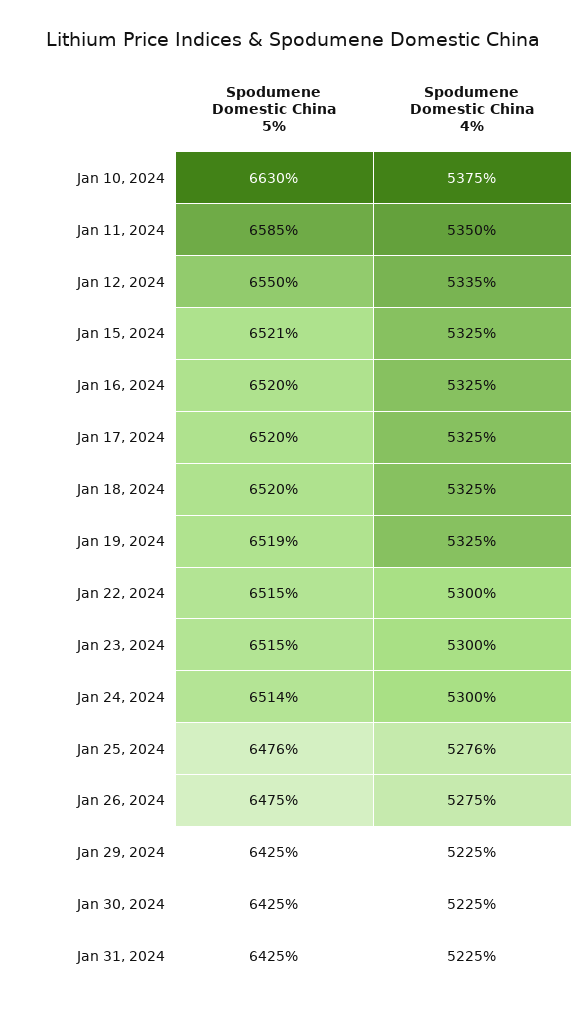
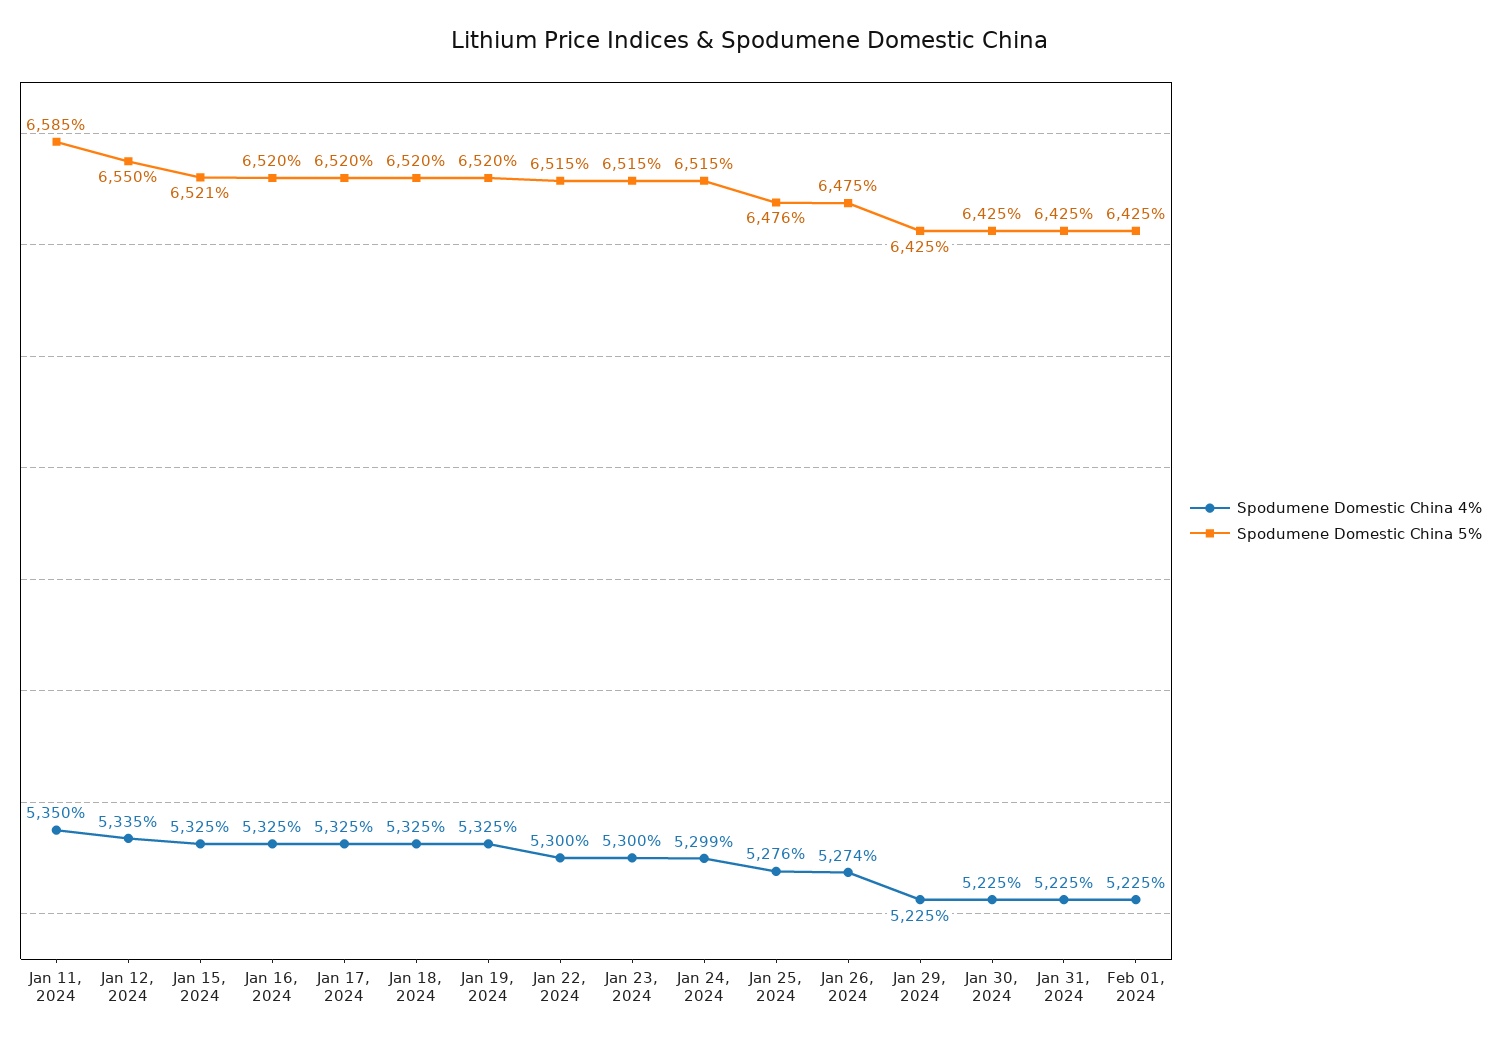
Spodumene Domestic China 5%, Jan 10, 2024: 6630 -> none
Spodumene Domestic China 4%, Jan 10, 2024: 5375 -> none
Spodumene Domestic China 5%, Jan 19, 2024: 6519 -> 6520
Spodumene Domestic China 5%, Jan 24, 2024: 6514 -> 6515
Spodumene Domestic China 4%, Jan 24, 2024: 5300 -> 5299
Spodumene Domestic China 4%, Jan 26, 2024: 5275 -> 5274
Spodumene Domestic China 4%, Feb 01, 2024: none -> 5225
Spodumene Domestic China 5%, Feb 01, 2024: none -> 6425

